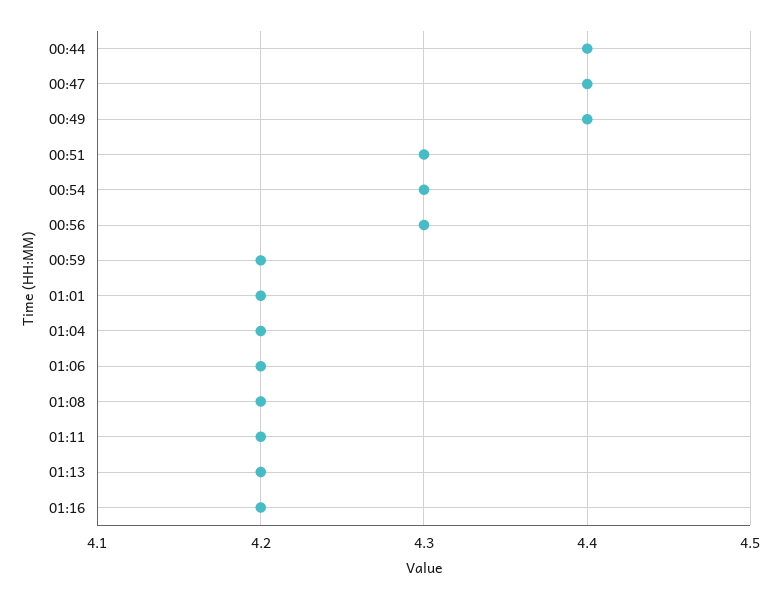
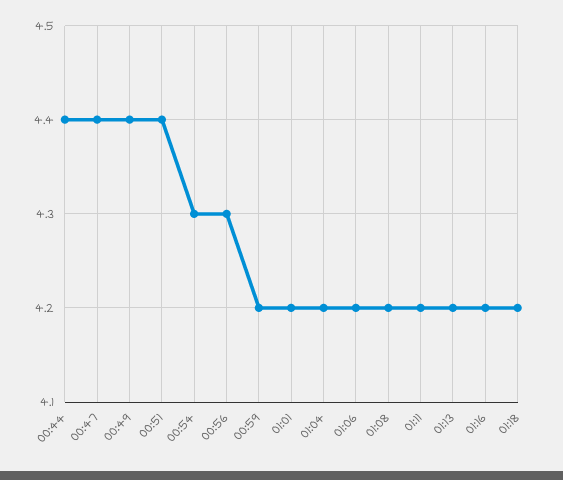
00:51: 4.3 -> 4.4
01:18: none -> 4.2

